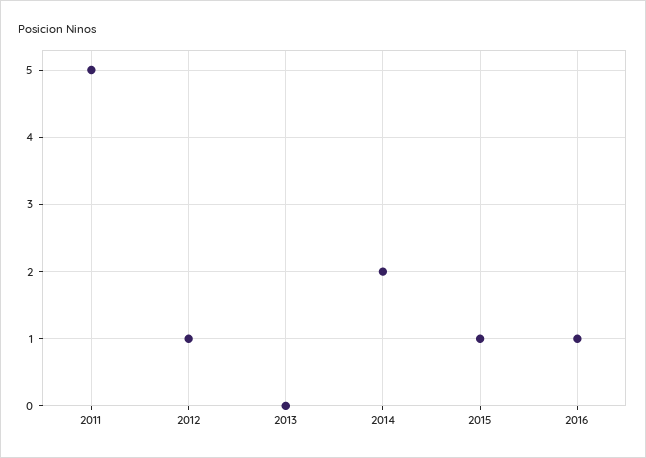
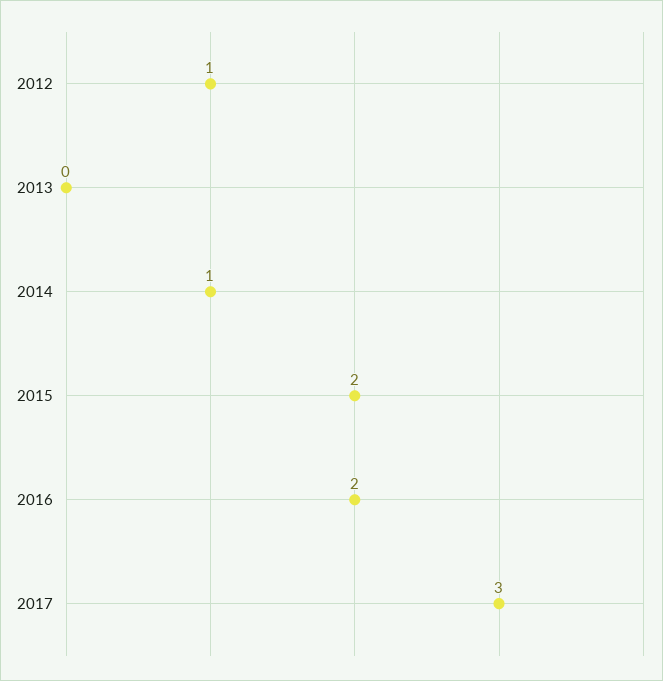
2011: 5 -> none
2014: 2 -> 1
2015: 1 -> 2
2016: 1 -> 2
2017: none -> 3

